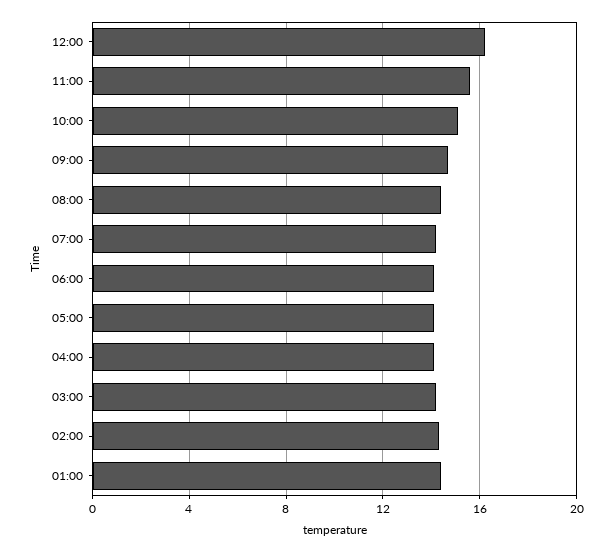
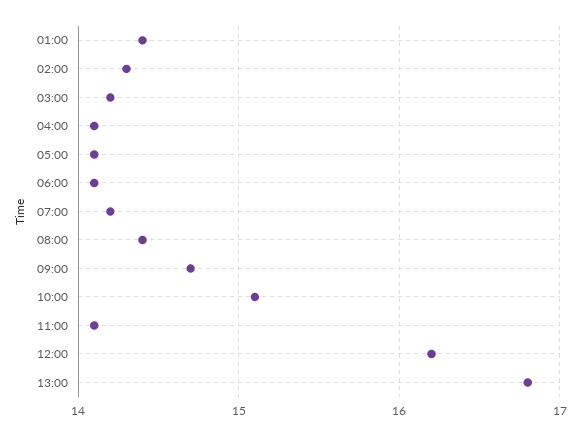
11:00: 15.5 -> 14.1
13:00: none -> 16.8

